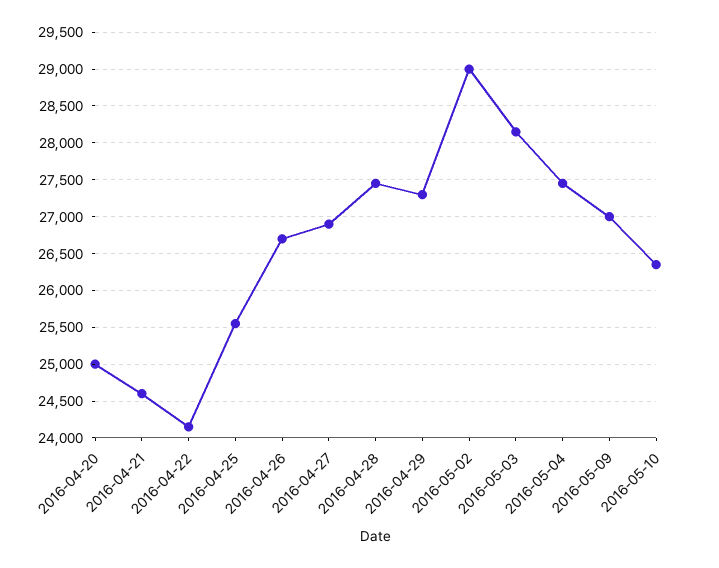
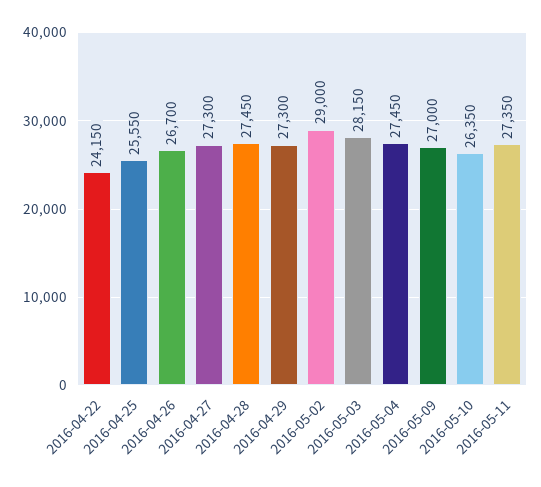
2016-04-20: 25000 -> none
2016-04-21: 24600 -> none
2016-04-27: 26900 -> 27300
2016-05-11: none -> 27350

